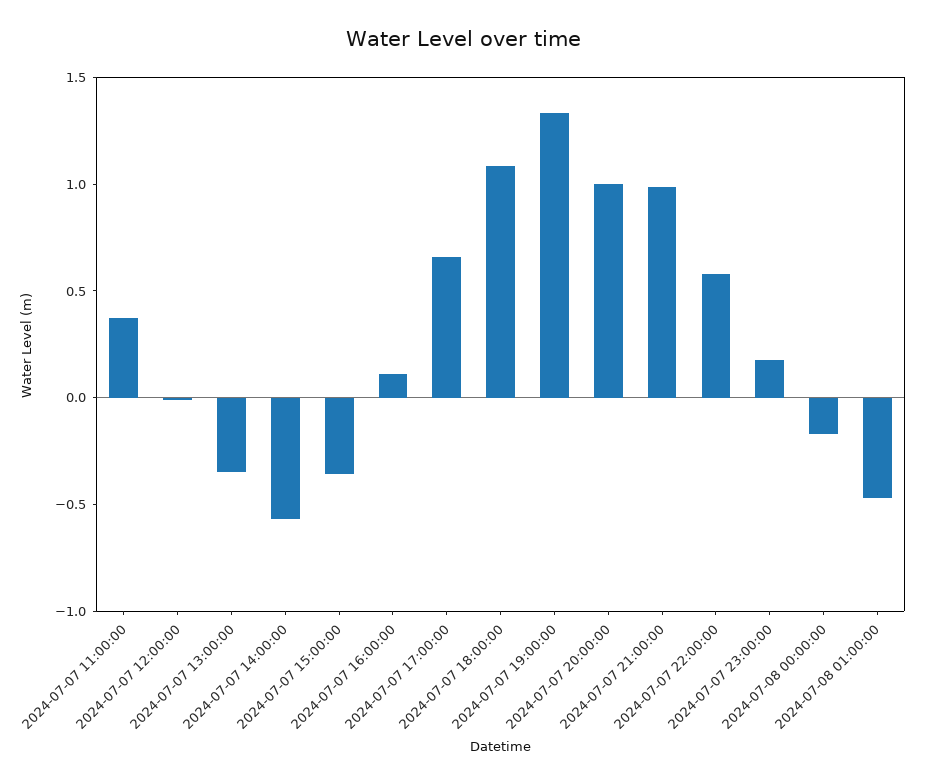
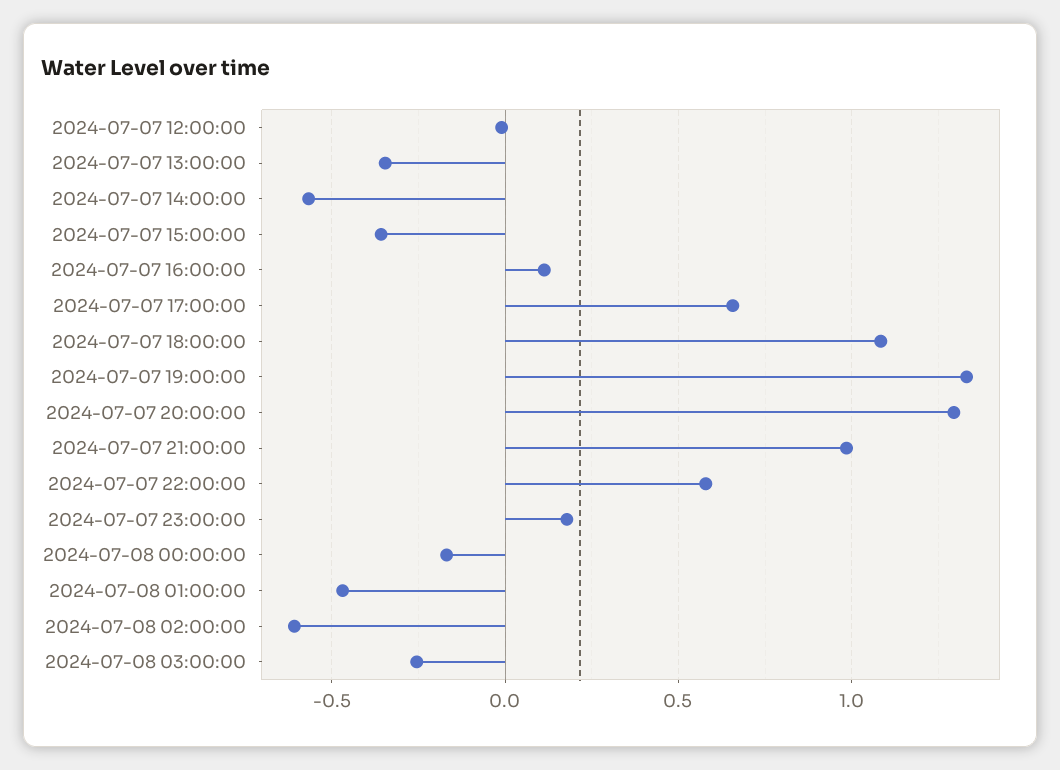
2024-07-07 11:00:00: 0.4 -> none
2024-07-07 20:00:00: 1 -> 1.3
2024-07-08 02:00:00: none -> -0.6
2024-07-08 03:00:00: none -> -0.25

